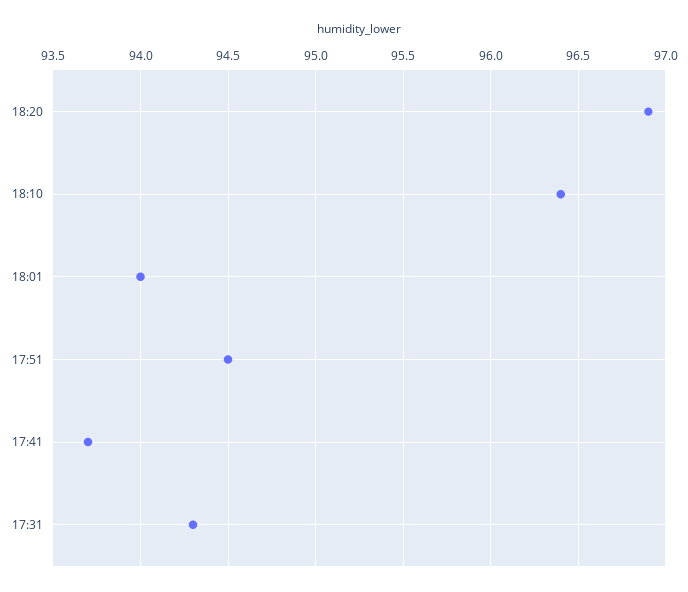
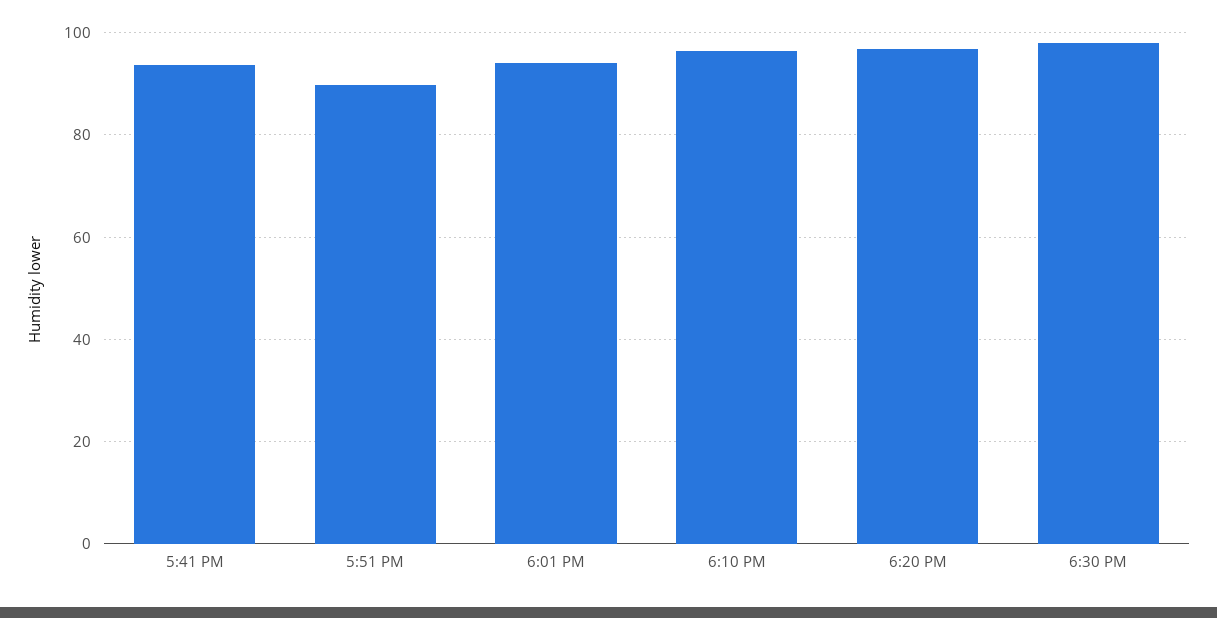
17:51: 94.5 -> 90
17:31: 94.3 -> none
6:30 PM: none -> 98

